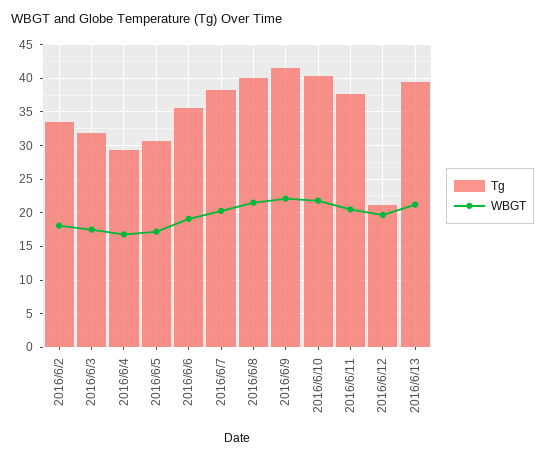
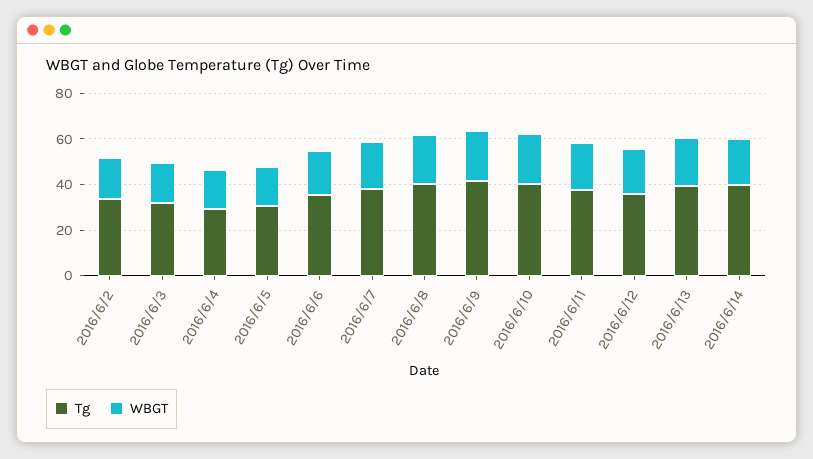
Tg, 2016/6/12: 21 -> 35
Tg, 2016/6/14: none -> 40
WBGT, 2016/6/14: none -> 20

